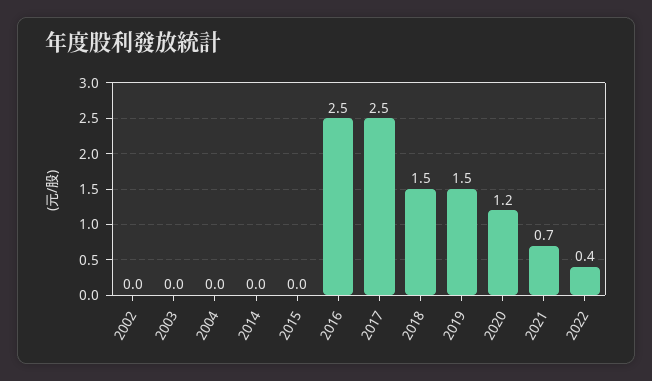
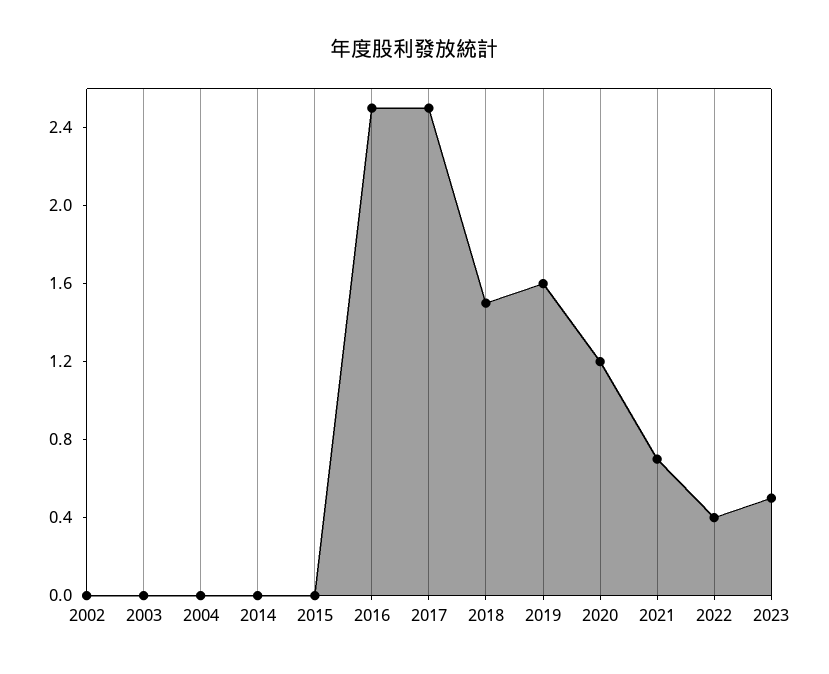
2019: 1.5 -> 1.6
2023: none -> 0.5

